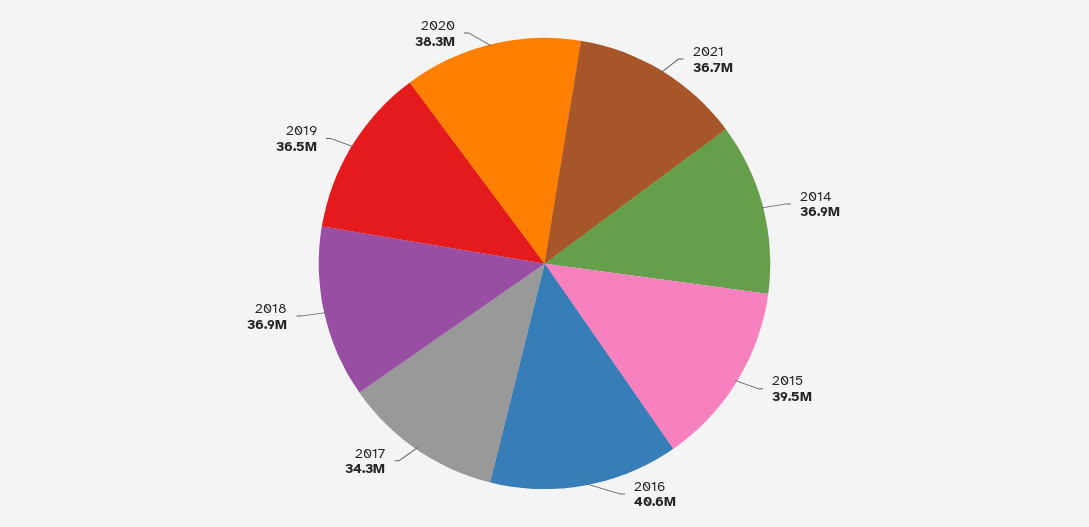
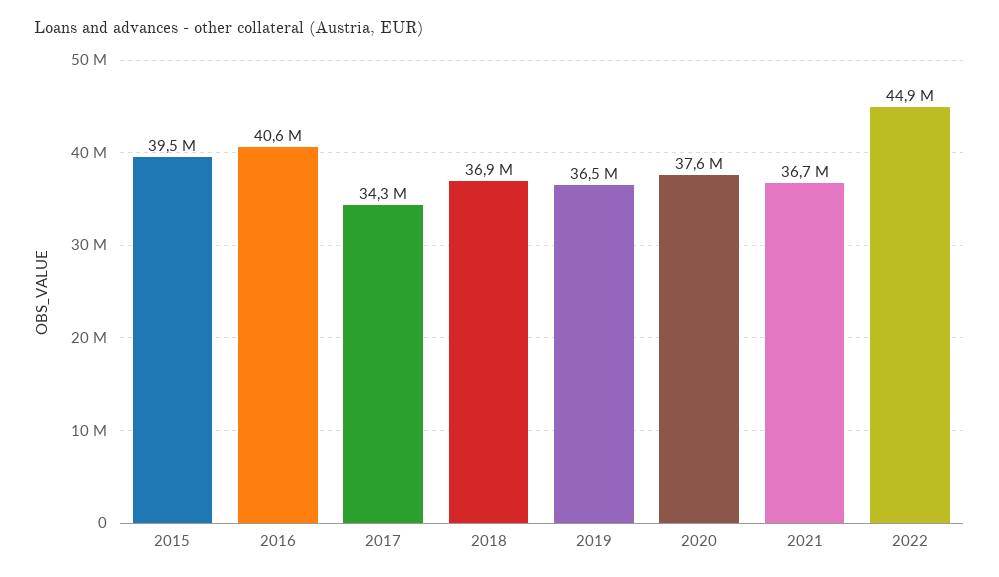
2014: 36900000 -> none
2020: 38300000 -> 37600000
2022: none -> 44900000

